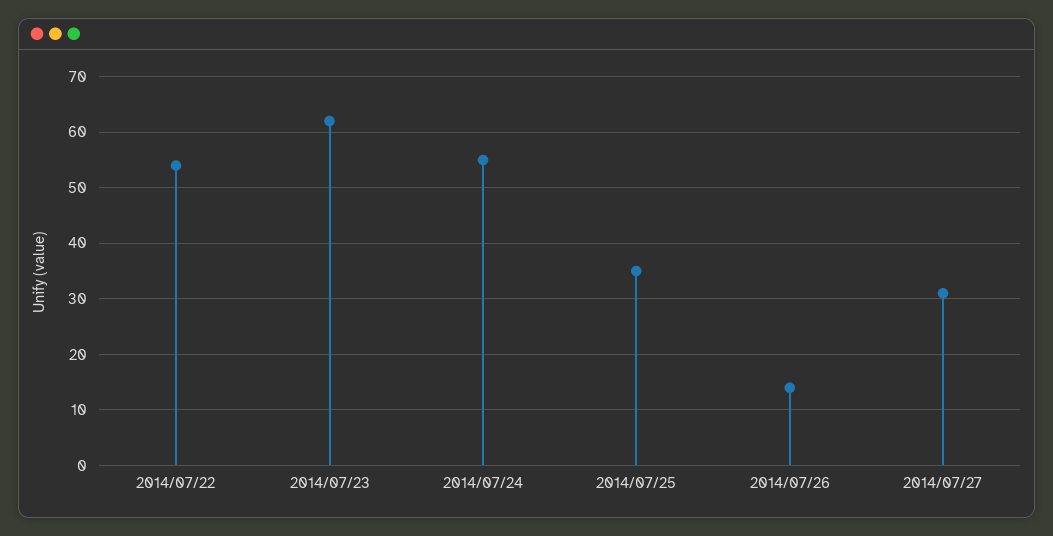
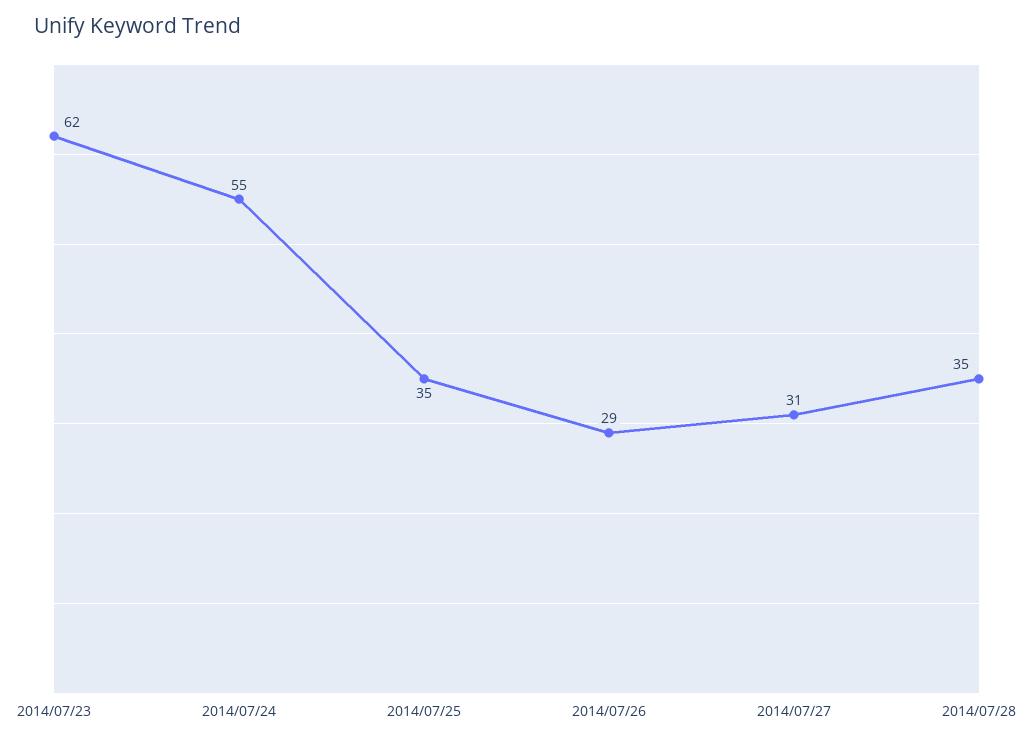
2014/07/22: 55 -> none
2014/07/26: 15 -> 29
2014/07/28: none -> 35

